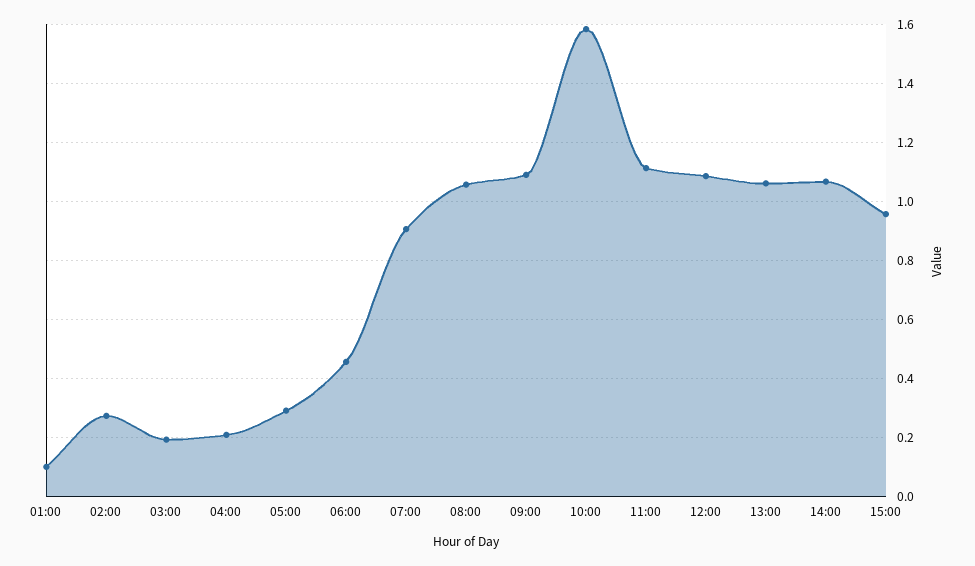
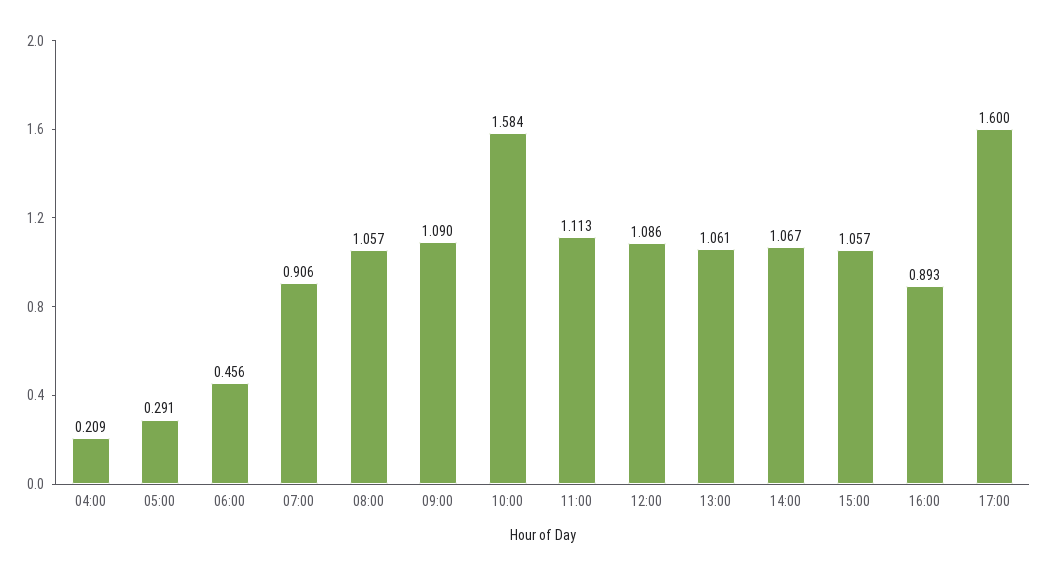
01:00: 0.1 -> none
02:00: 0.275 -> none
03:00: 0.2 -> none
15:00: 0.95 -> 1.057
16:00: none -> 0.893
17:00: none -> 1.6

